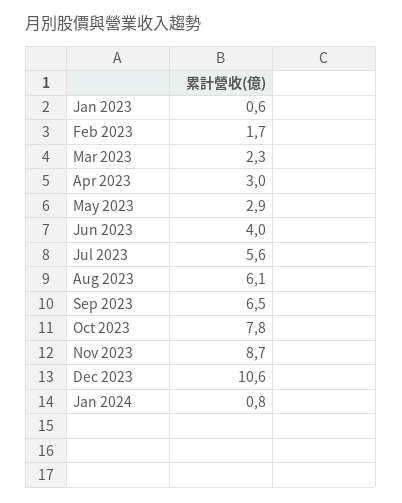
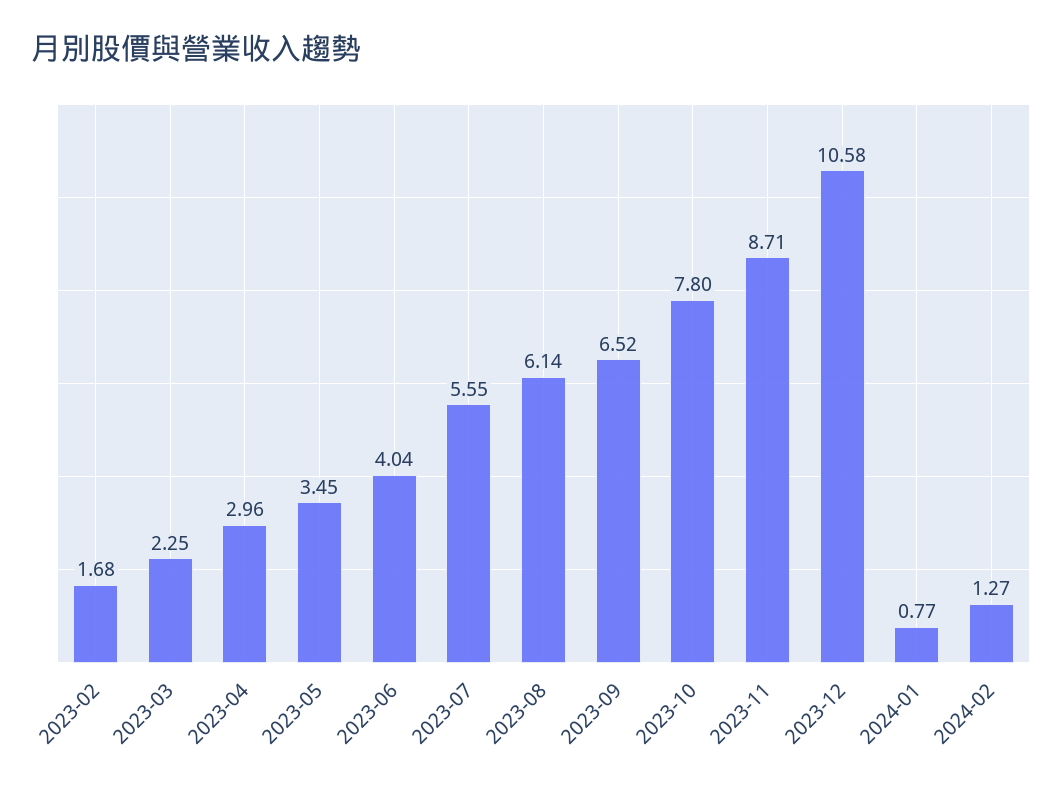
Jan 2023: 0.6 -> none
May 2023: 2.9 -> 3.45
2024-02: none -> 1.27

